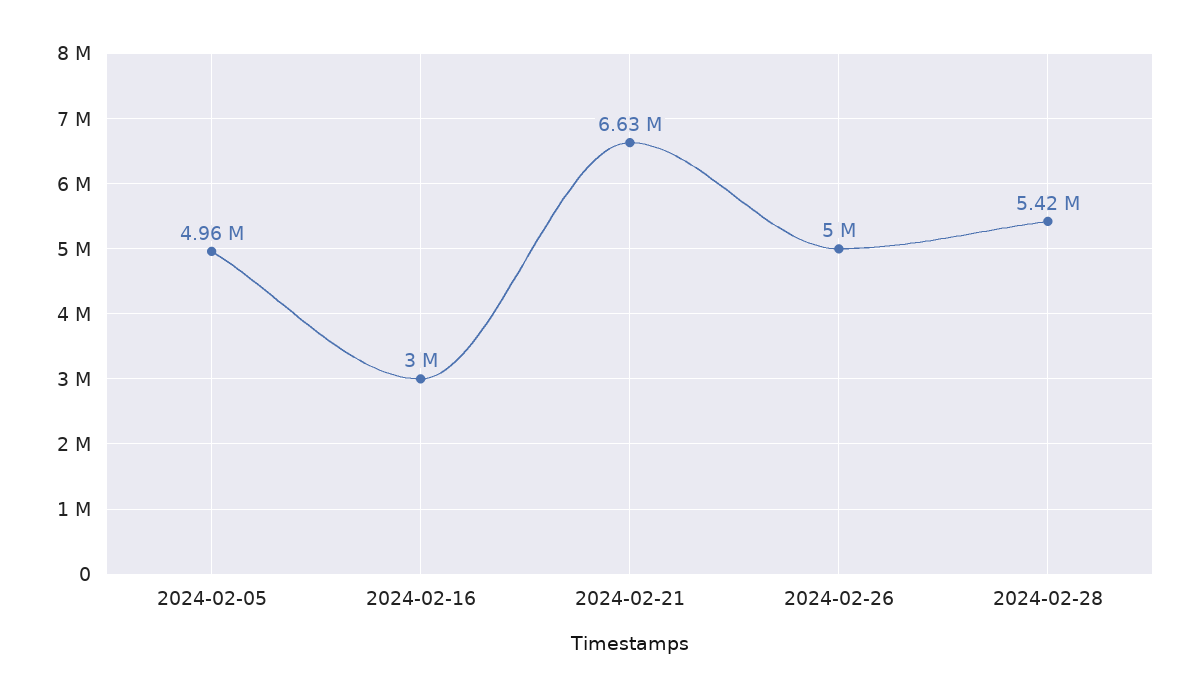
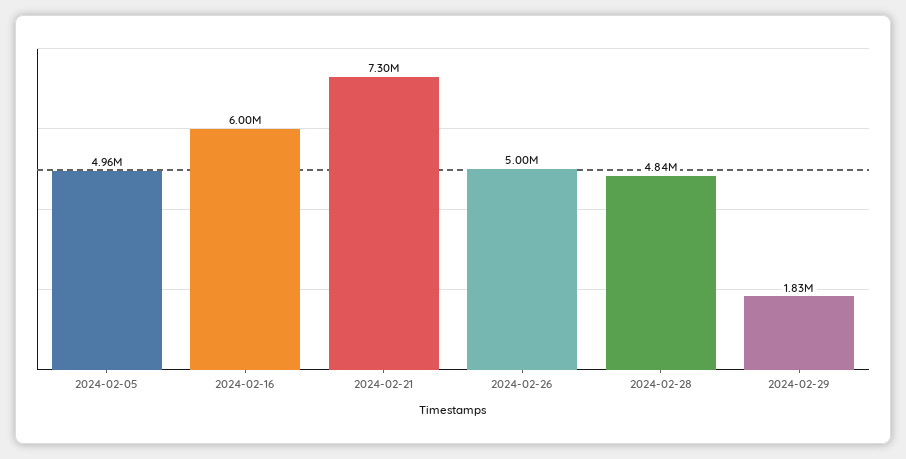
2024-02-16: 3000000 -> 6000000
2024-02-21: 6630000 -> 7300000
2024-02-28: 5420000 -> 4840000
2024-02-29: none -> 1830000

